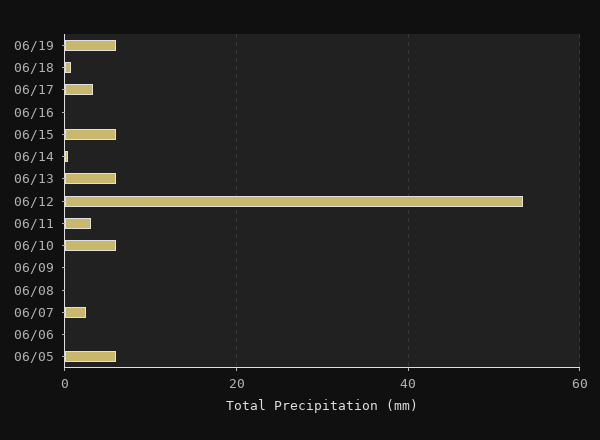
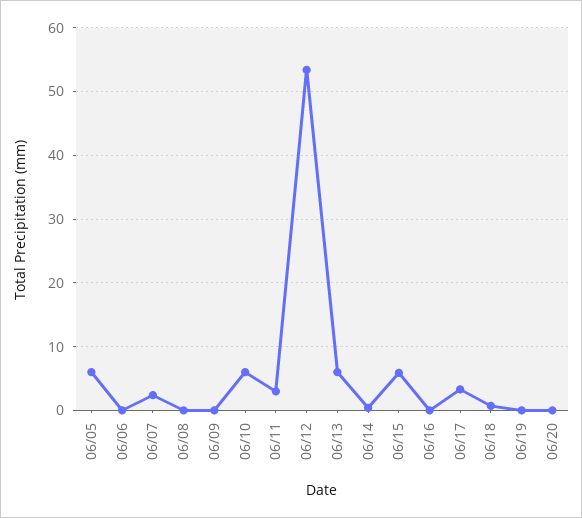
06/19: 6 -> 0
06/20: none -> 0

